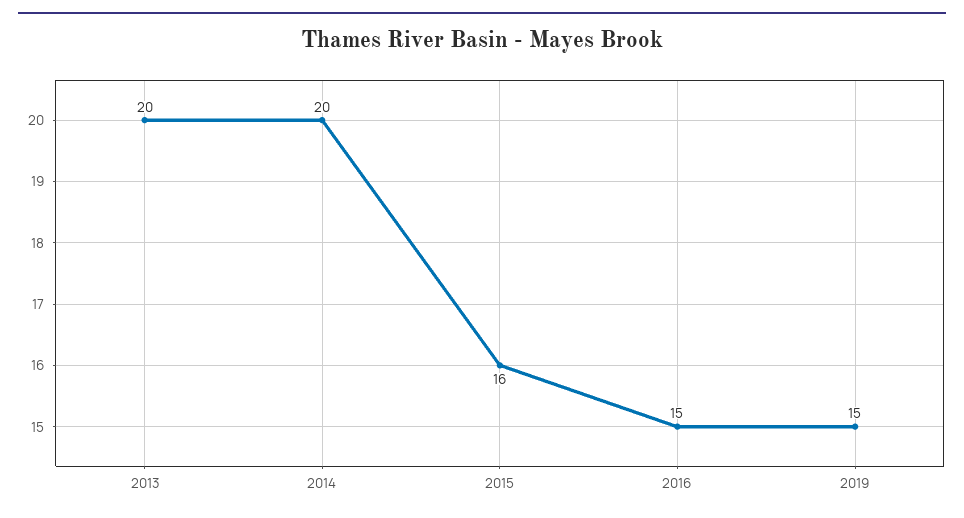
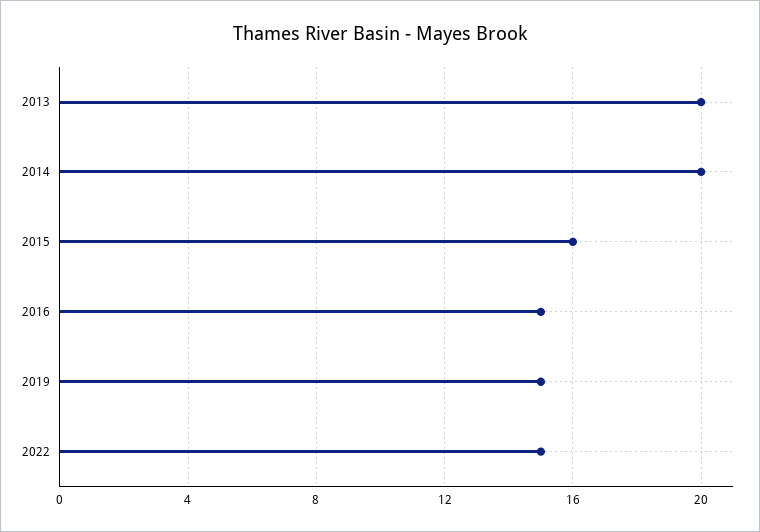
2022: none -> 15

